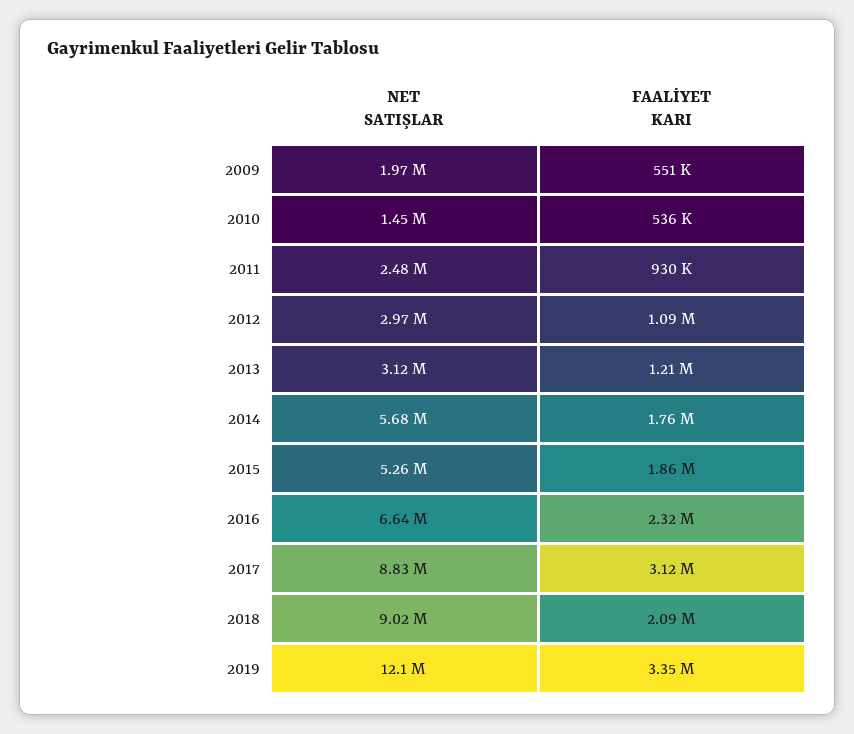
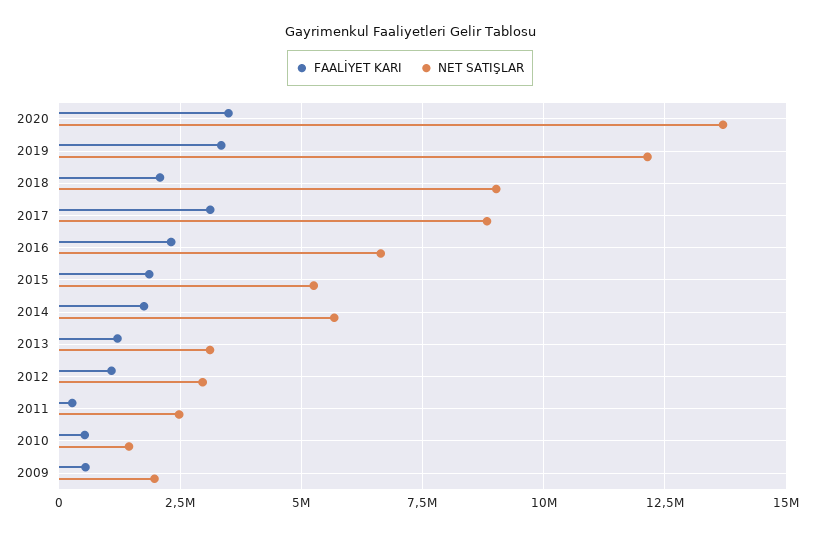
FAALİYET KARI, 2011: 930000 -> 250000
FAALİYET KARI, 2020: none -> 3500000
NET SATIŞLAR, 2020: none -> 13750000

